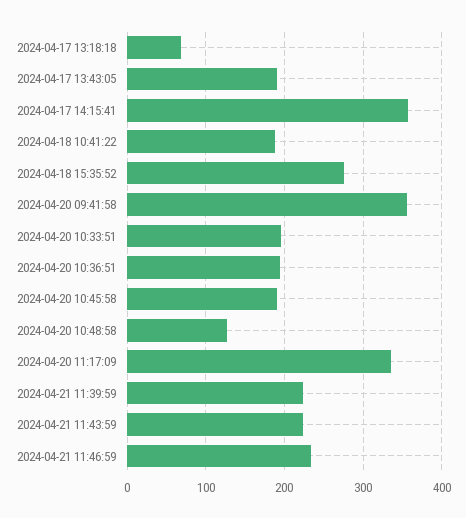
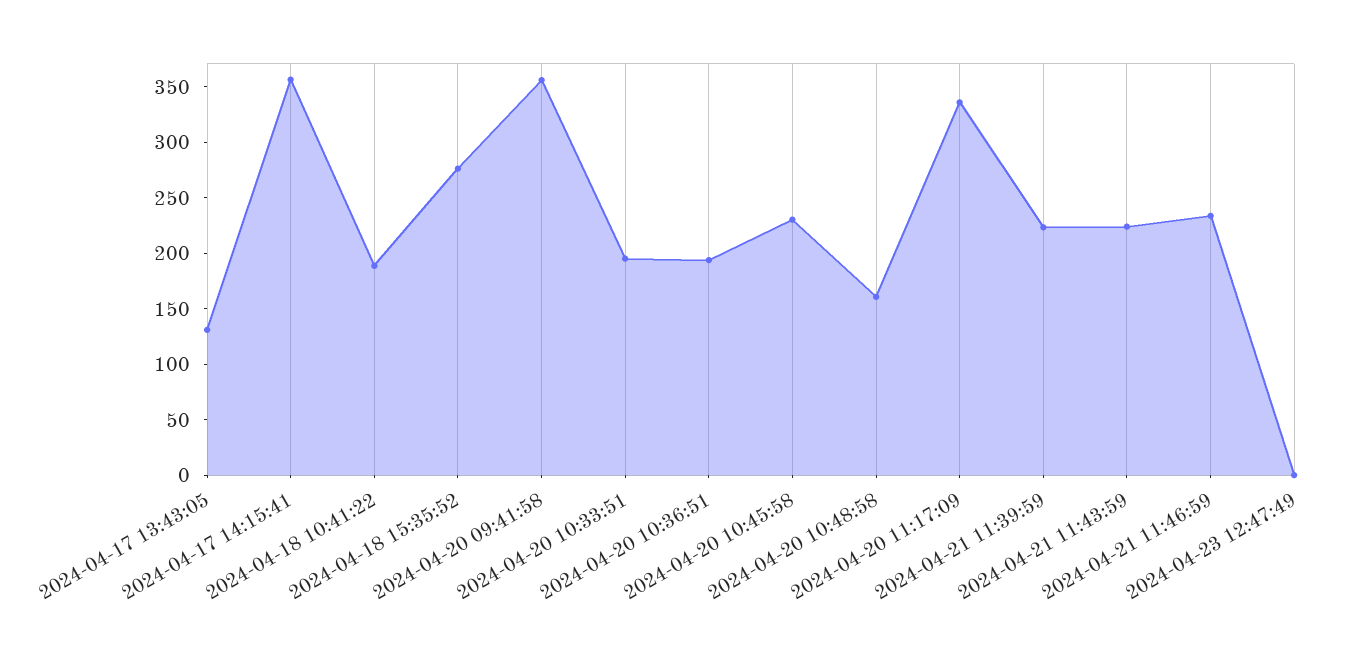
2024-04-17 13:18:18: 70 -> none
2024-04-17 13:43:05: 190 -> 130
2024-04-20 10:45:58: 190 -> 230
2024-04-20 10:48:58: 130 -> 160
2024-04-23 12:47:49: none -> 0

